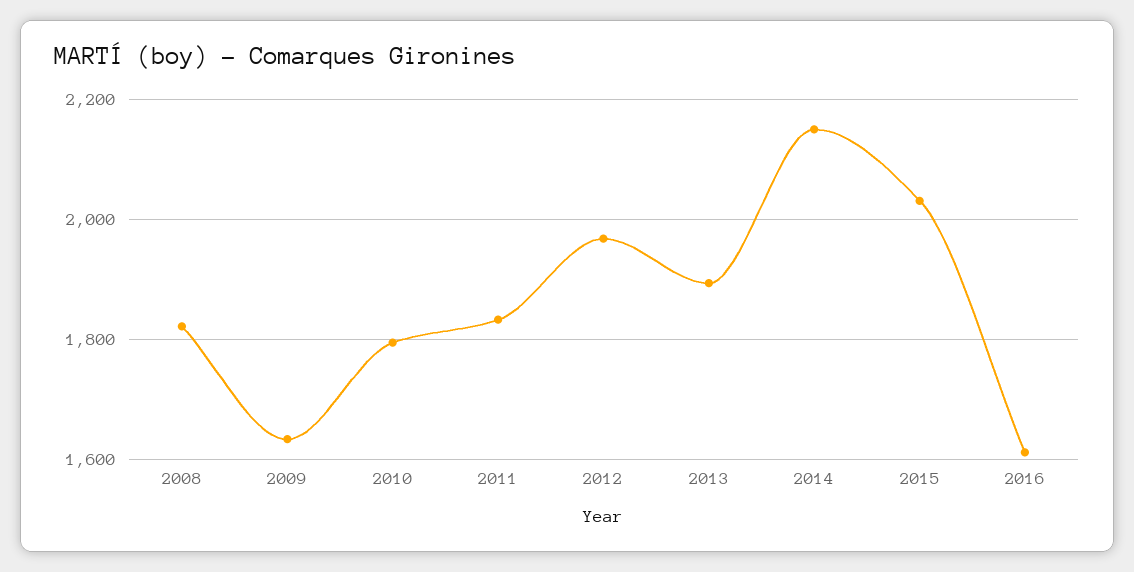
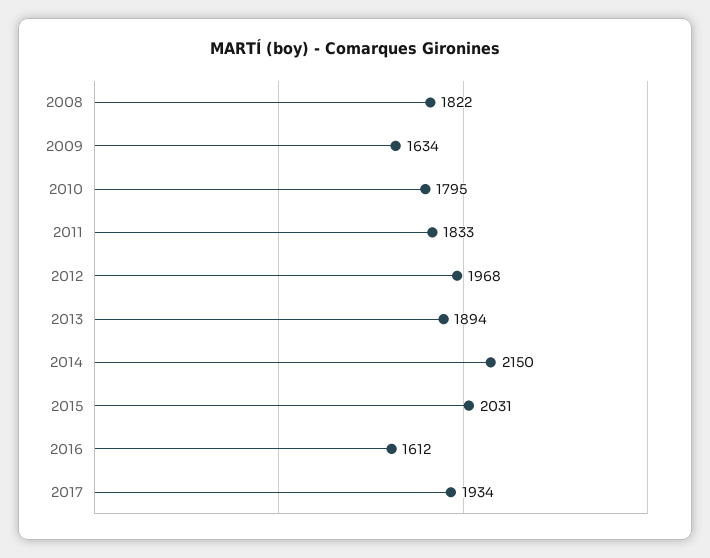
2017: none -> 1934

